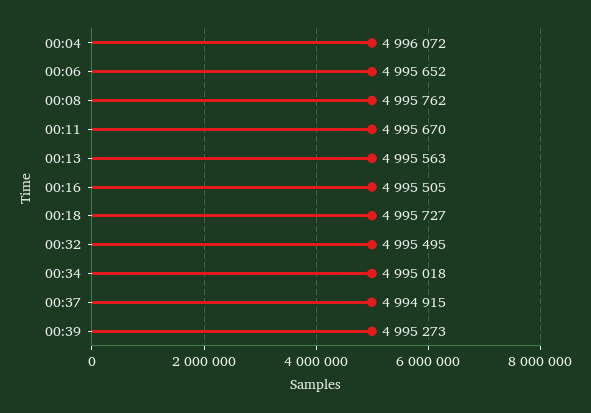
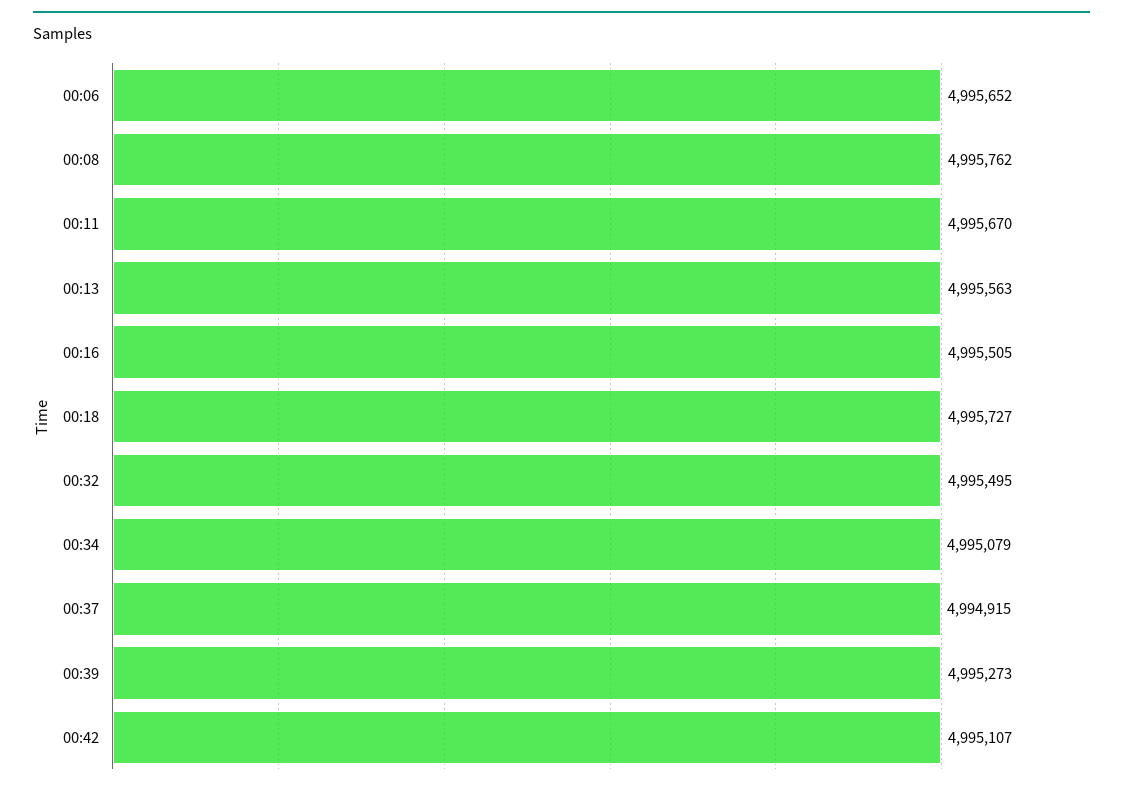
00:04: 4996072 -> none
00:34: 4995018 -> 4995079
00:42: none -> 4995107

